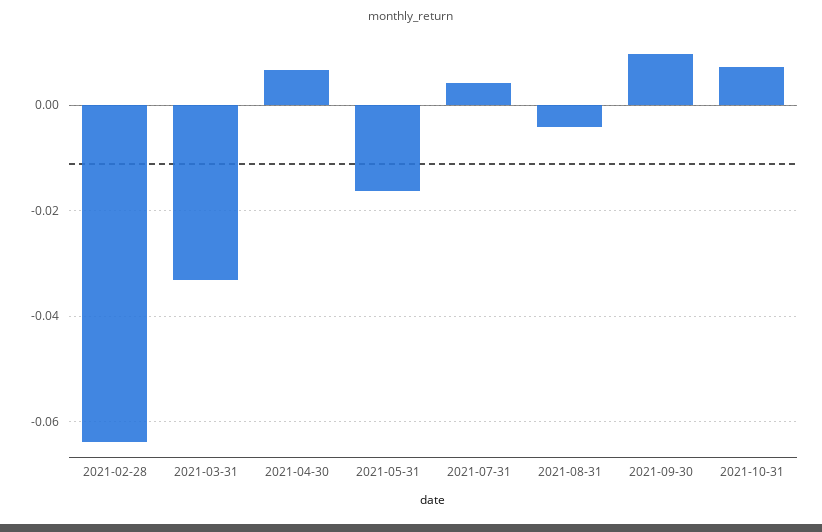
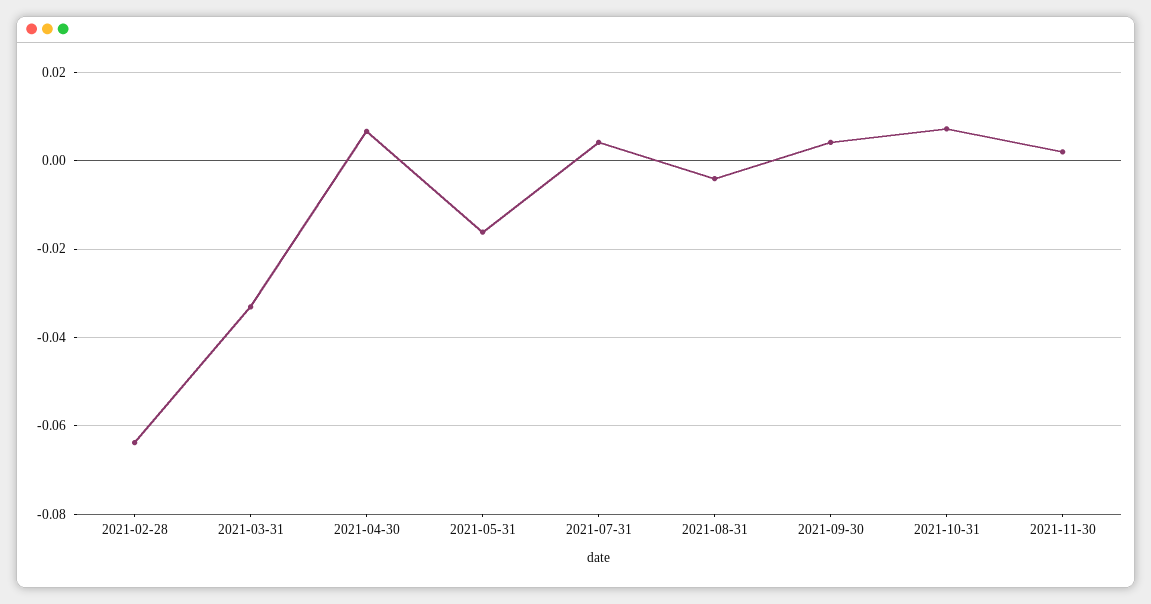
2021-09-30: 0.01 -> 0.004
2021-11-30: none -> 0.002

